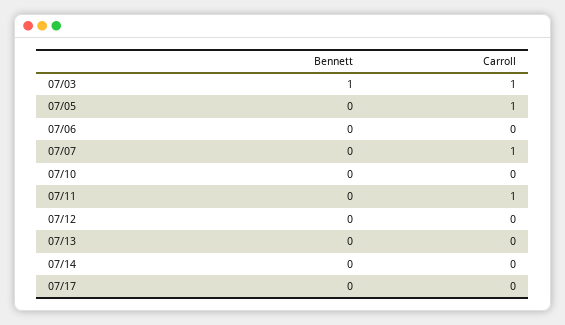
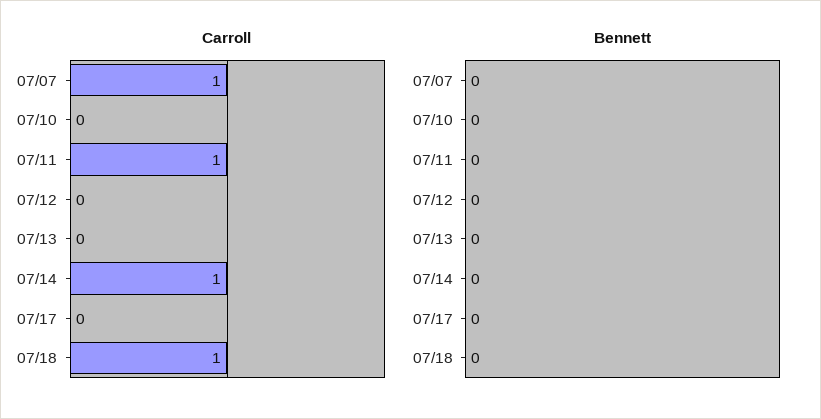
Bennett, 07/03: 1 -> none
Carroll, 07/03: 1 -> none
Bennett, 07/05: 0 -> none
Carroll, 07/05: 1 -> none
Bennett, 07/06: 0 -> none
Carroll, 07/06: 0 -> none
Carroll, 07/14: 0 -> 1
Carroll, 07/18: none -> 1
Bennett, 07/18: none -> 0

